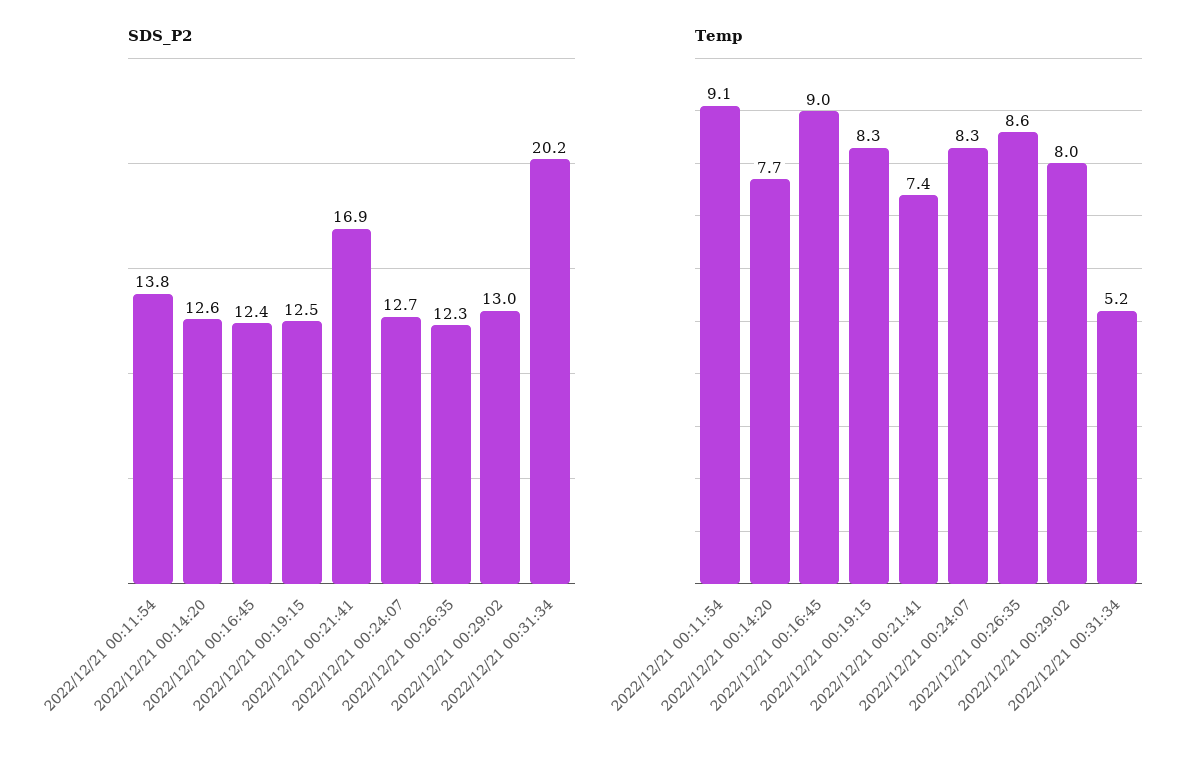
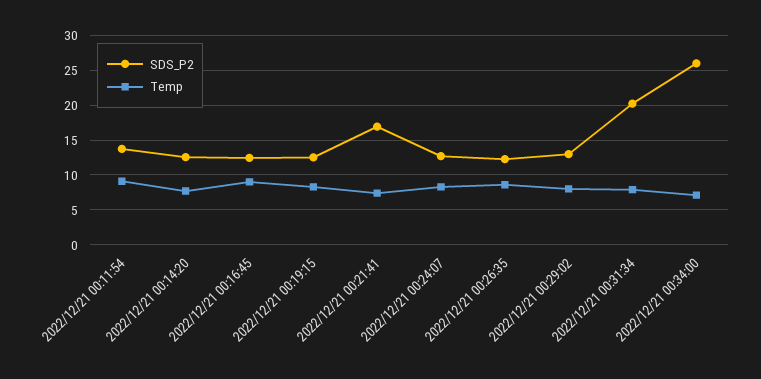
Temp, 2022/12/21 00:31:34: 5.2 -> 8
SDS_P2, 2022/12/21 00:34:00: none -> 26
Temp, 2022/12/21 00:34:00: none -> 7

